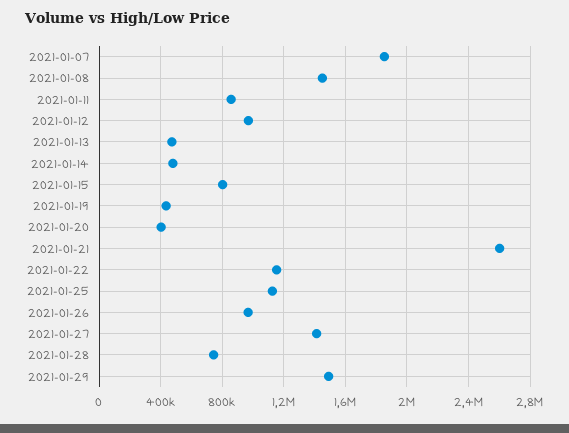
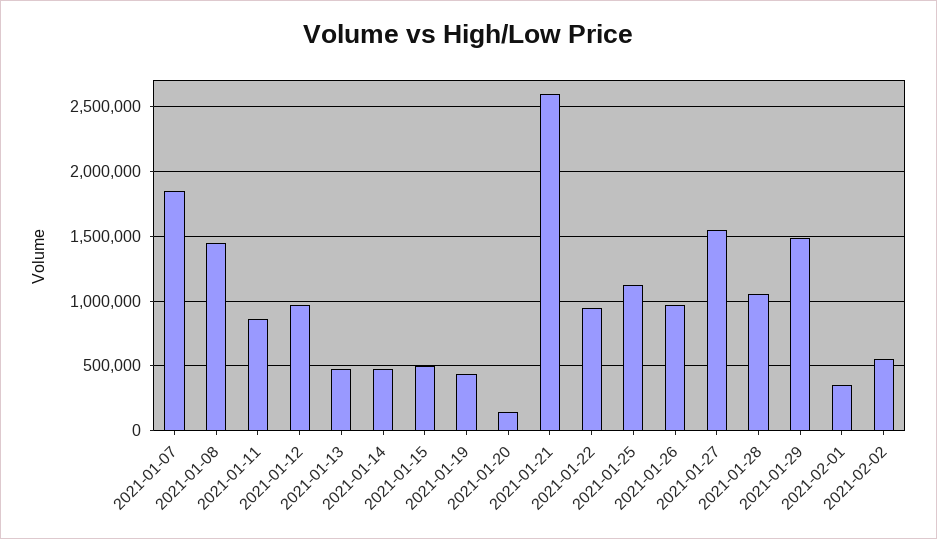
2021-01-15: 800000 -> 500000
2021-01-20: 400000 -> 150000
2021-01-22: 1150000 -> 950000
2021-01-27: 1400000 -> 1550000
2021-01-28: 750000 -> 1050000
2021-02-01: none -> 350000
2021-02-02: none -> 550000

